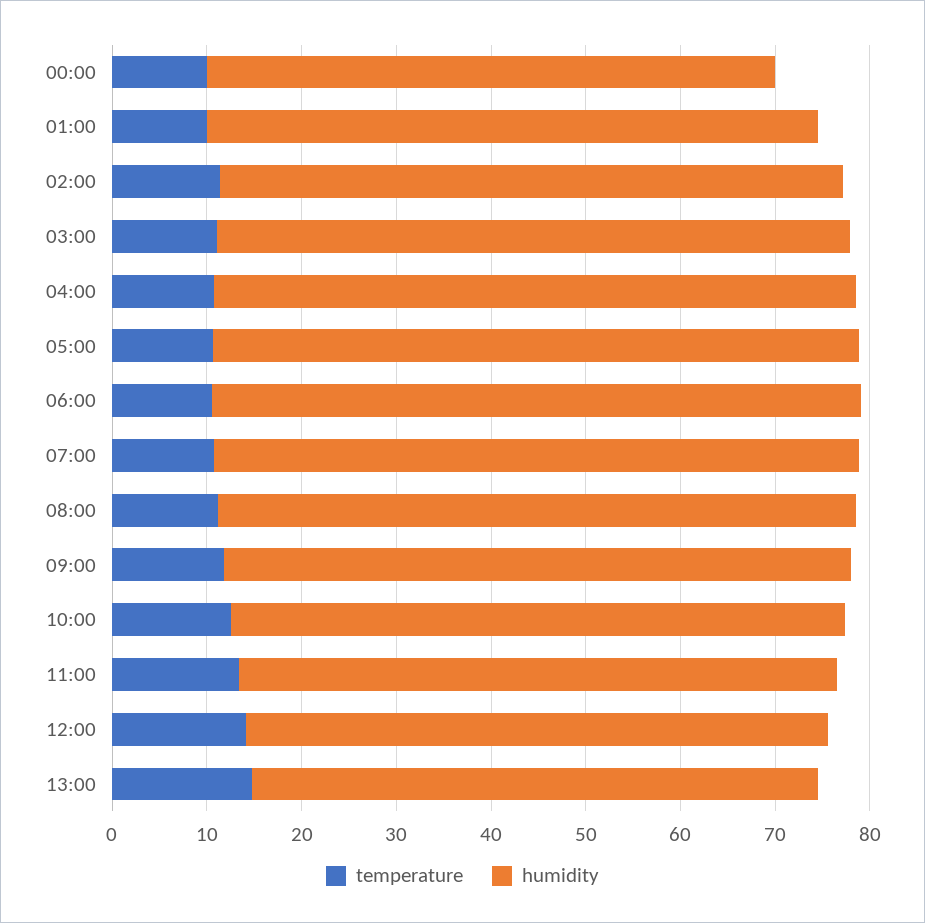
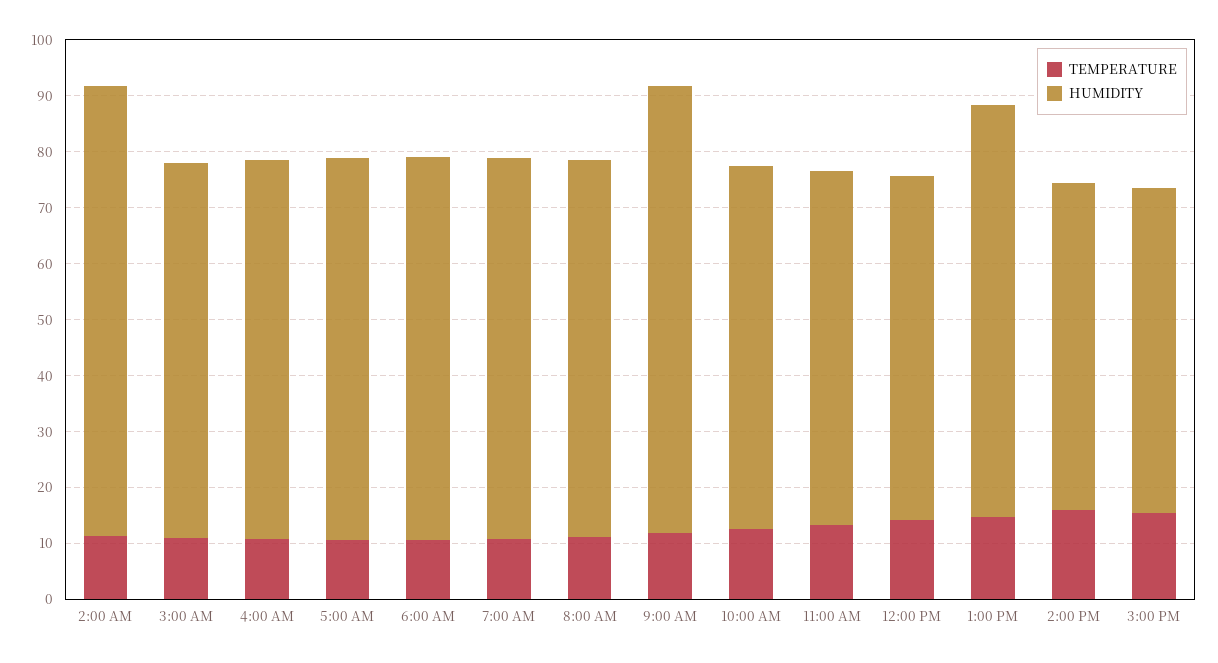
temperature, 00:00: 10 -> none
humidity, 00:00: 60 -> none
temperature, 01:00: 10 -> none
humidity, 01:00: 64 -> none
humidity, 02:00: 66 -> 80
humidity, 09:00: 66 -> 80
humidity, 13:00: 60 -> 74
temperature, 2:00 PM: none -> 16
humidity, 2:00 PM: none -> 58
temperature, 3:00 PM: none -> 16
humidity, 3:00 PM: none -> 58

